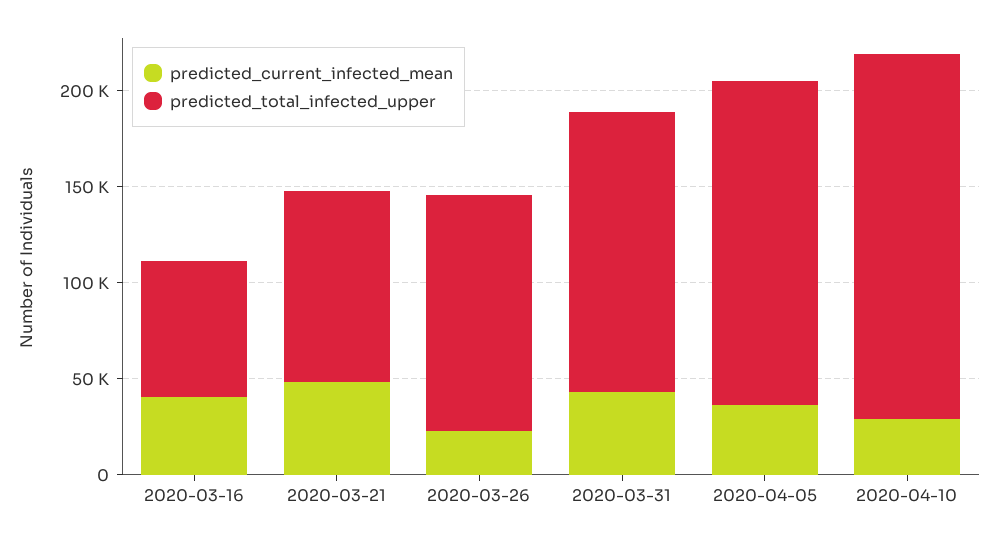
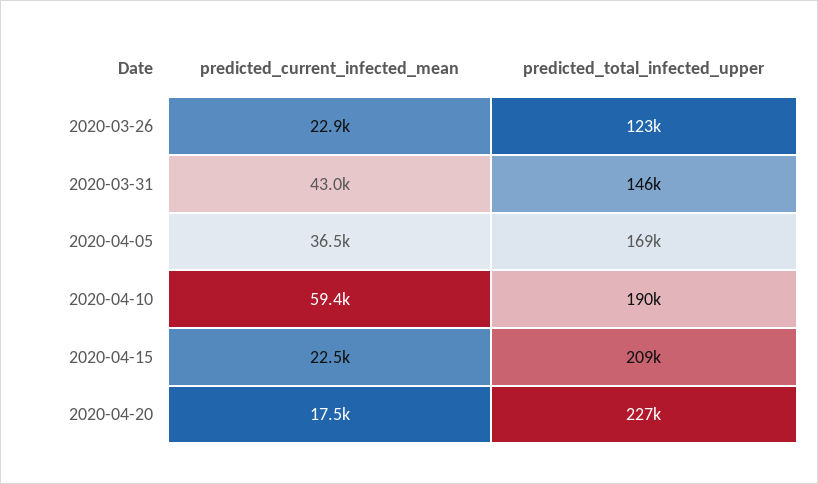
predicted_current_infected_mean, 2020-03-16: 40000 -> none
predicted_total_infected_upper, 2020-03-16: 70000 -> none
predicted_current_infected_mean, 2020-03-21: 50000 -> none
predicted_total_infected_upper, 2020-03-21: 100000 -> none
predicted_current_infected_mean, 2020-04-10: 30000 -> 59400
predicted_current_infected_mean, 2020-04-15: none -> 22500
predicted_total_infected_upper, 2020-04-15: none -> 209000
predicted_current_infected_mean, 2020-04-20: none -> 17500
predicted_total_infected_upper, 2020-04-20: none -> 227000

